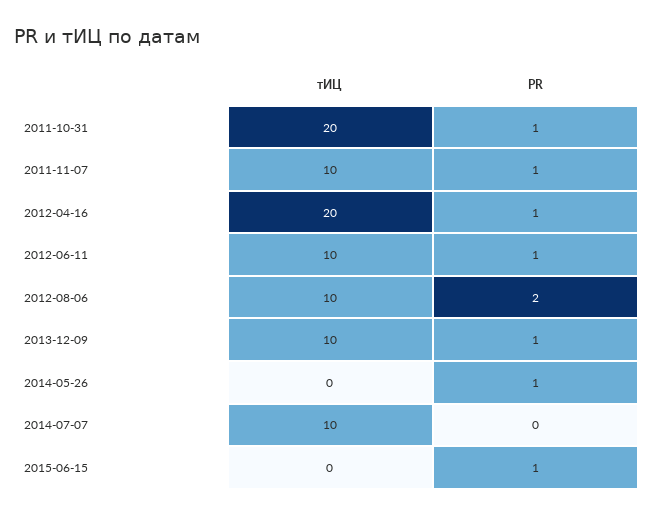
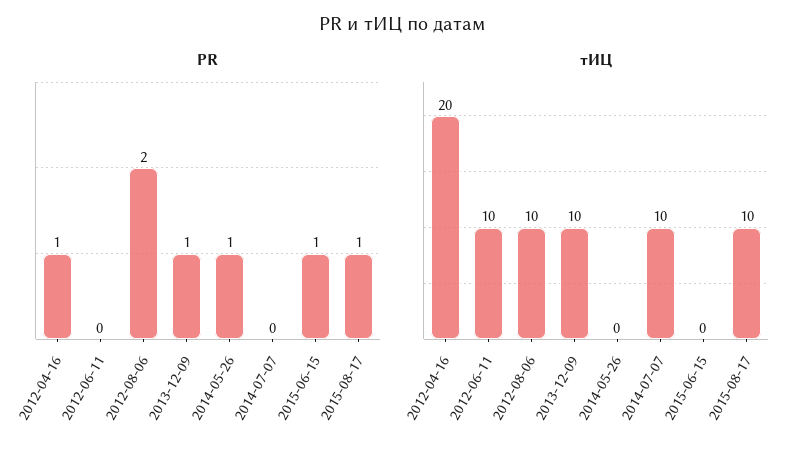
тИЦ, 2011-10-31: 20 -> none
PR, 2011-10-31: 1 -> none
тИЦ, 2011-11-07: 10 -> none
PR, 2011-11-07: 1 -> none
PR, 2012-06-11: 1 -> 0
PR, 2015-08-17: none -> 1
тИЦ, 2015-08-17: none -> 10

